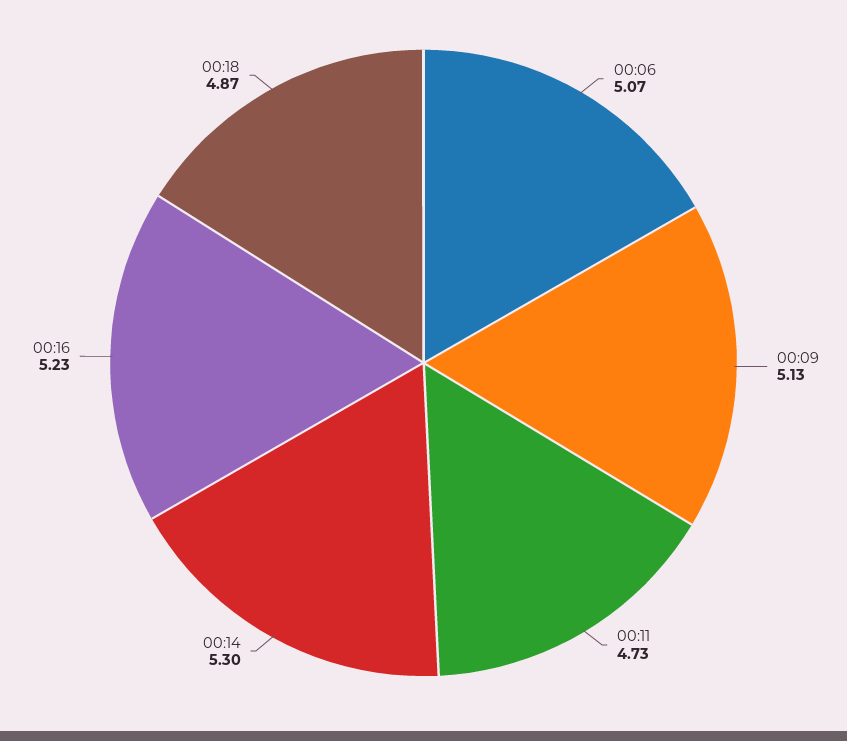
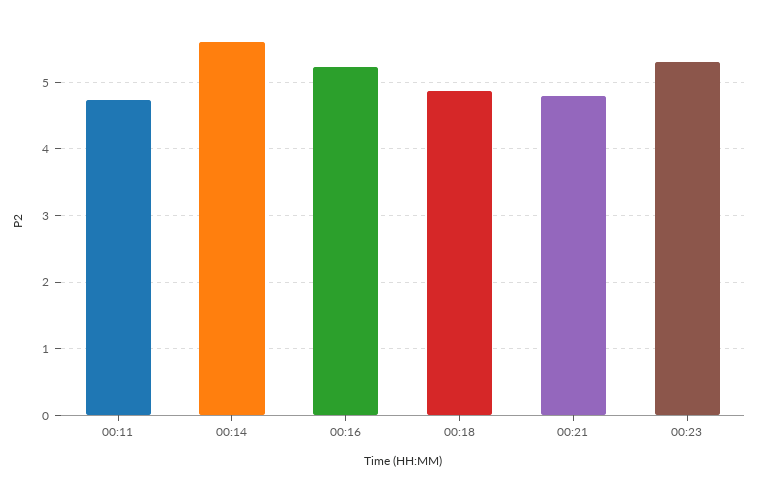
00:06: 5.07 -> none
00:09: 5.13 -> none
00:14: 5.3 -> 5.6
00:21: none -> 4.8
00:23: none -> 5.3

